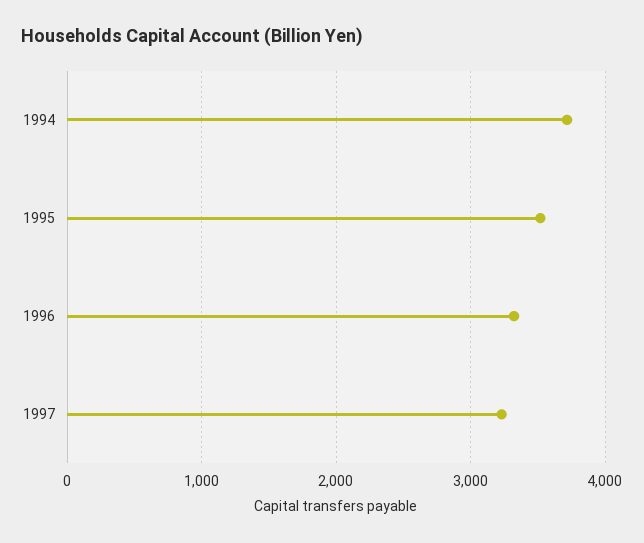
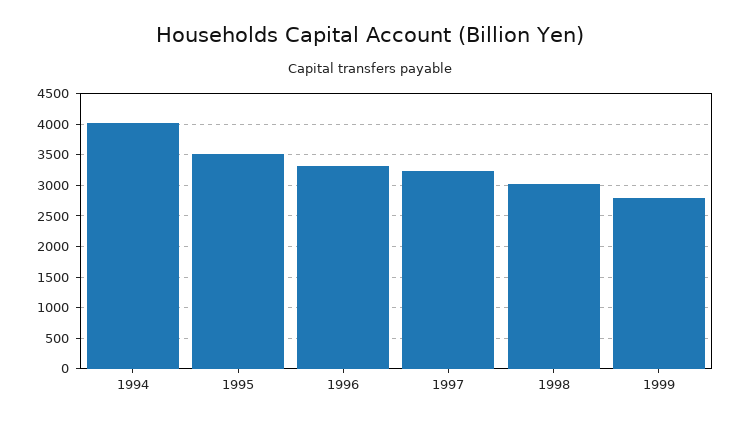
1994: 3700 -> 4000
1998: none -> 3000
1999: none -> 2800

